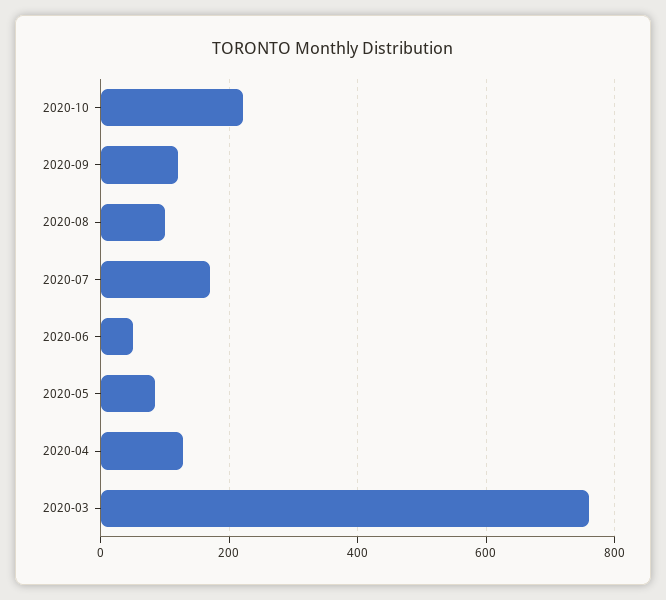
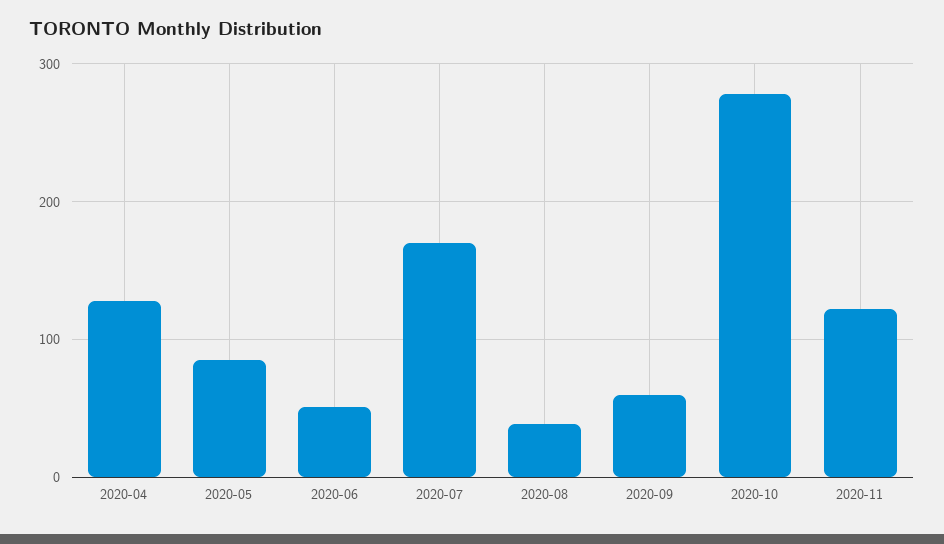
2020-10: 220 -> 280
2020-09: 120 -> 60
2020-08: 100 -> 40
2020-03: 760 -> none
2020-11: none -> 120

